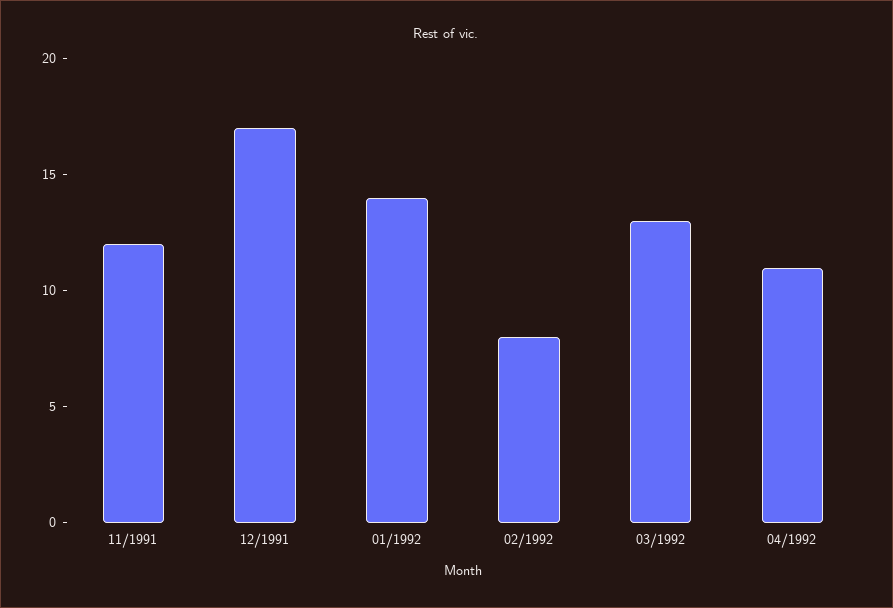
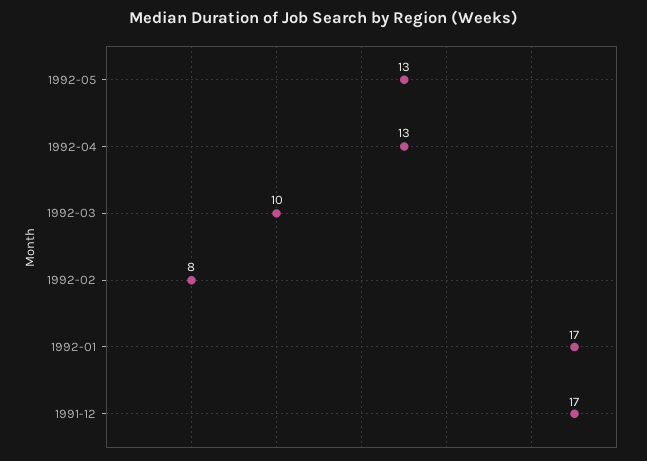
11/1991: 12 -> none
01/1992: 14 -> 17
03/1992: 13 -> 10
04/1992: 11 -> 13
1992-05: none -> 13

